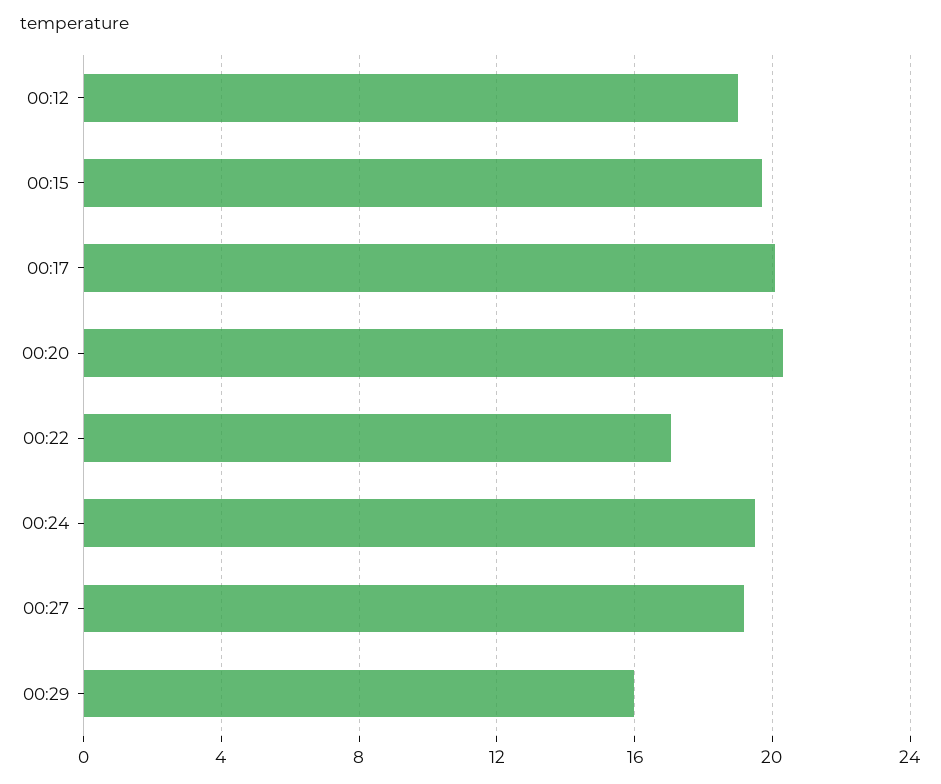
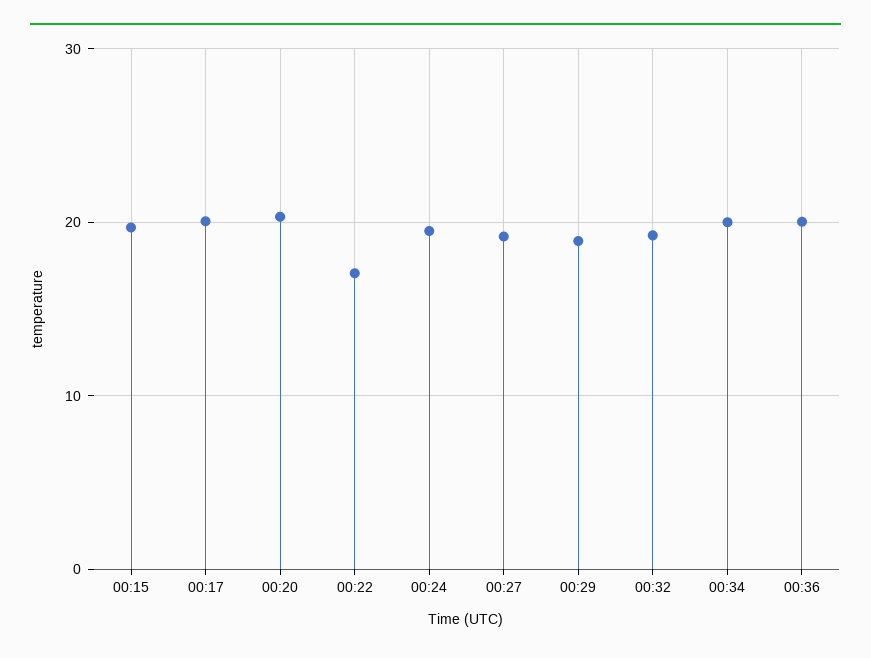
00:12: 19 -> none
00:29: 16 -> 19
00:32: none -> 19
00:34: none -> 20
00:36: none -> 20

